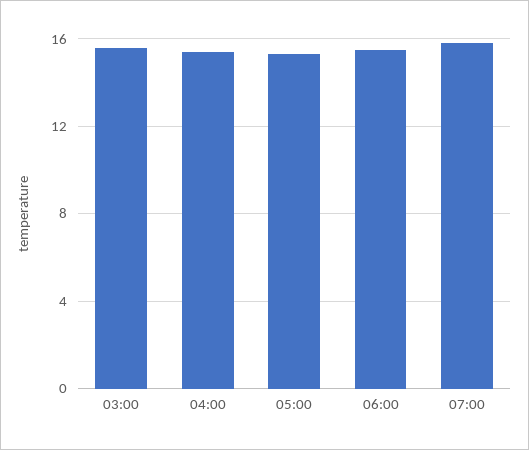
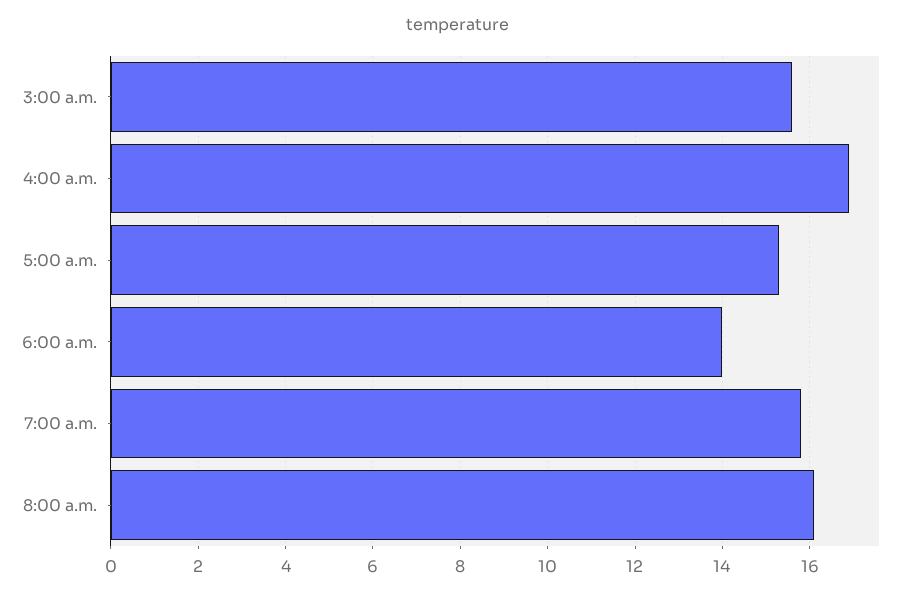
04:00: 15.5 -> 17
06:00: 15.5 -> 14
8:00 a.m.: none -> 16

